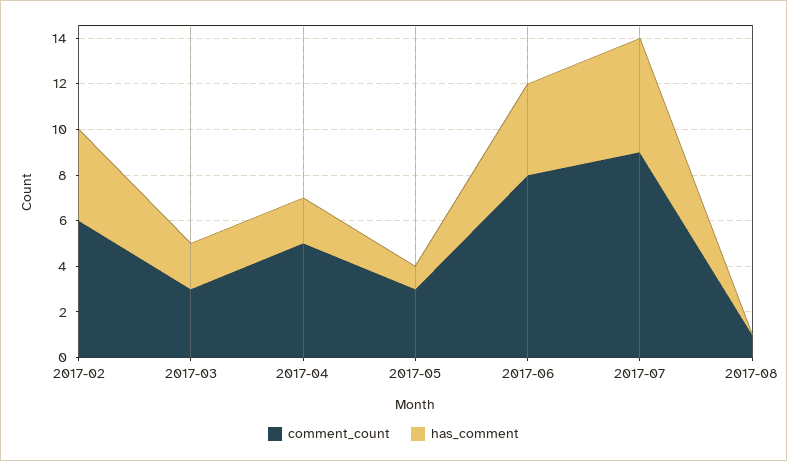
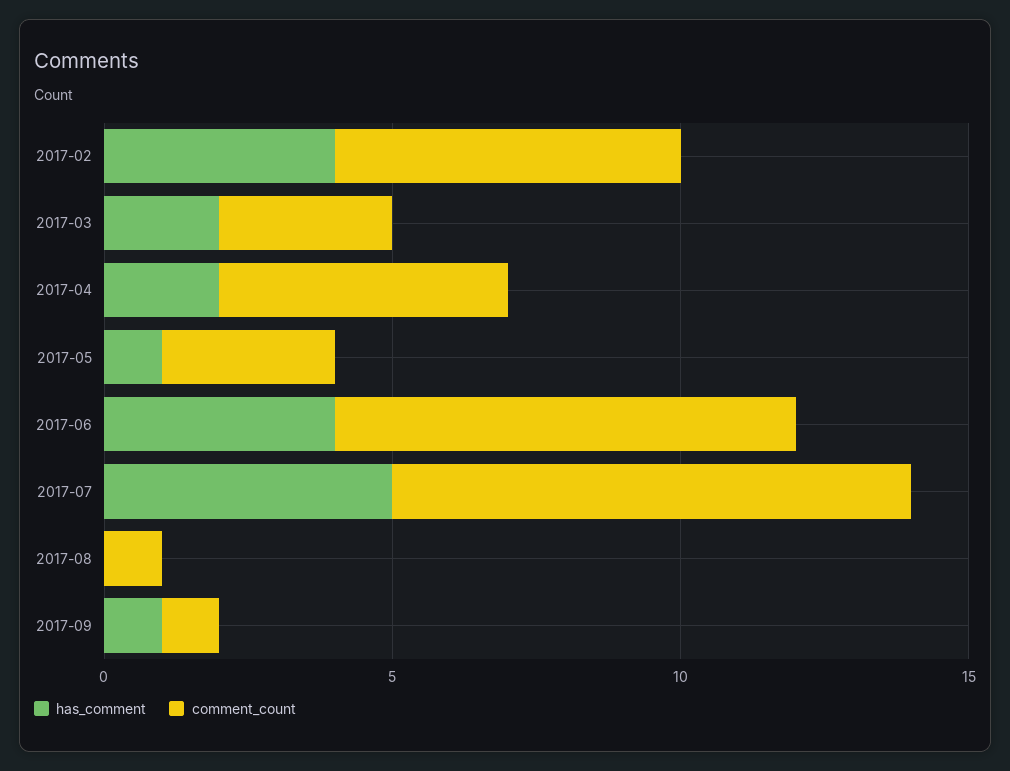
has_comment, 2017-09: none -> 1
comment_count, 2017-09: none -> 1

